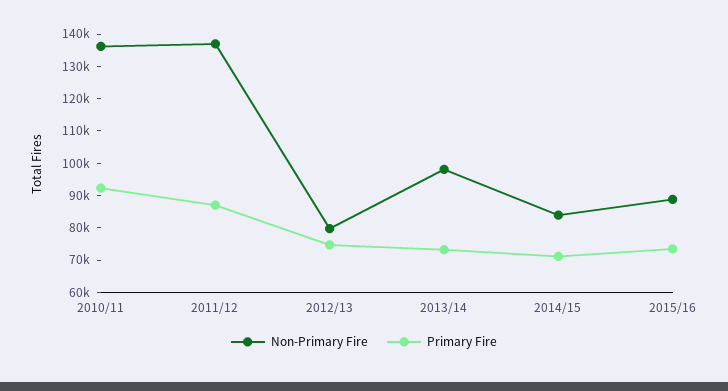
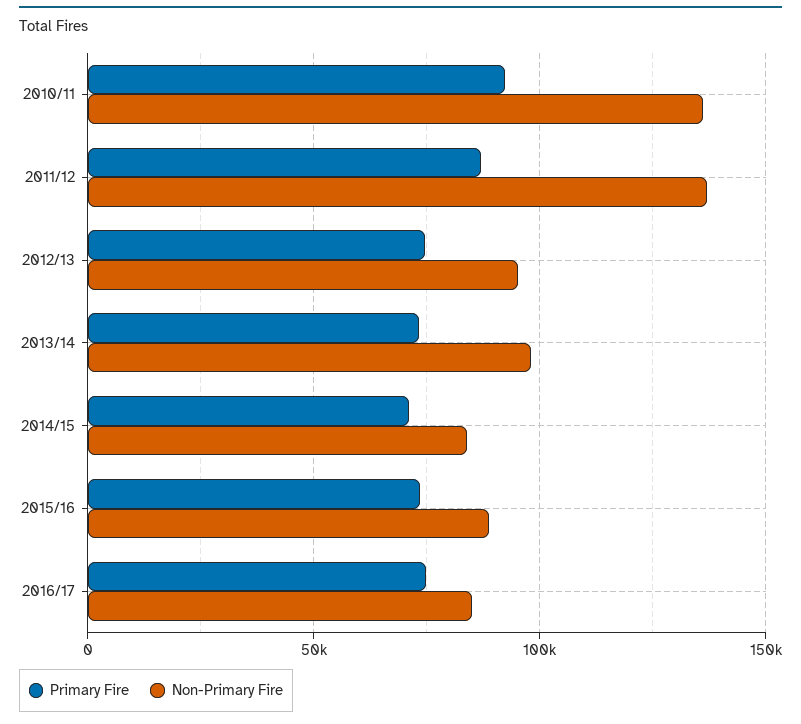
Non-Primary Fire, 2012/13: 80000 -> 95000
Primary Fire, 2016/17: none -> 75000
Non-Primary Fire, 2016/17: none -> 85000

